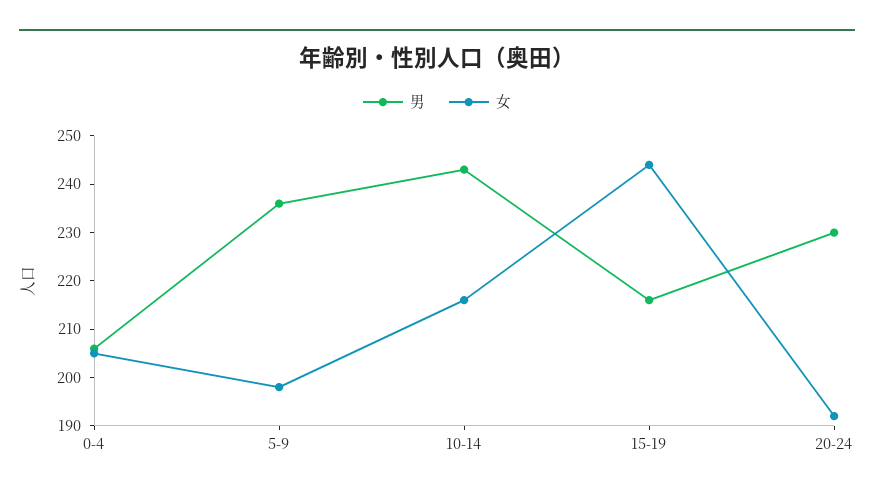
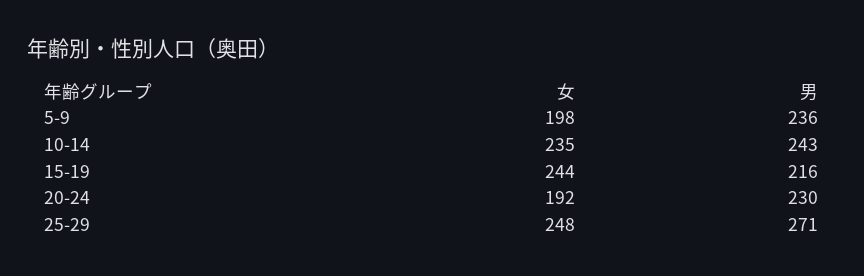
男, 0-4: 205 -> none
女, 0-4: 205 -> none
女, 10-14: 215 -> 235
女, 25-29: none -> 248
男, 25-29: none -> 271

